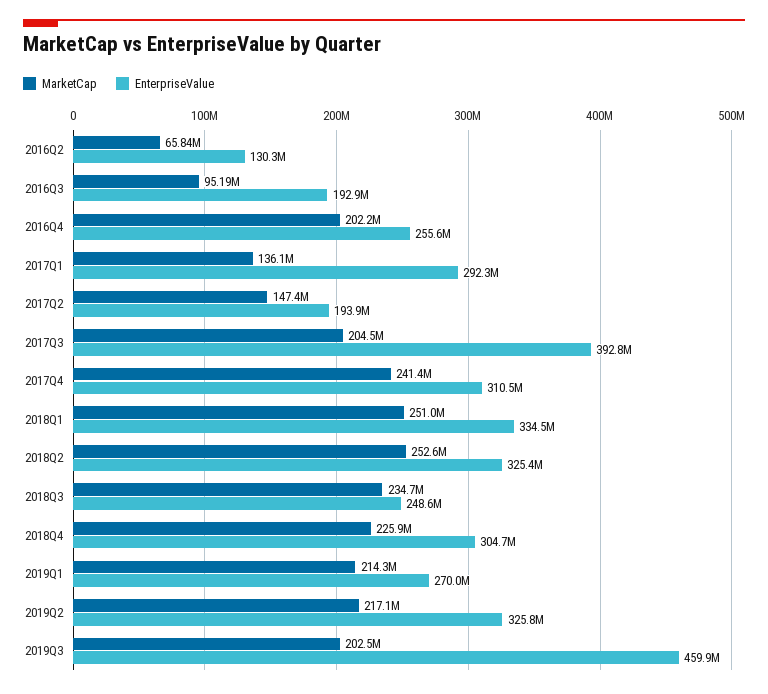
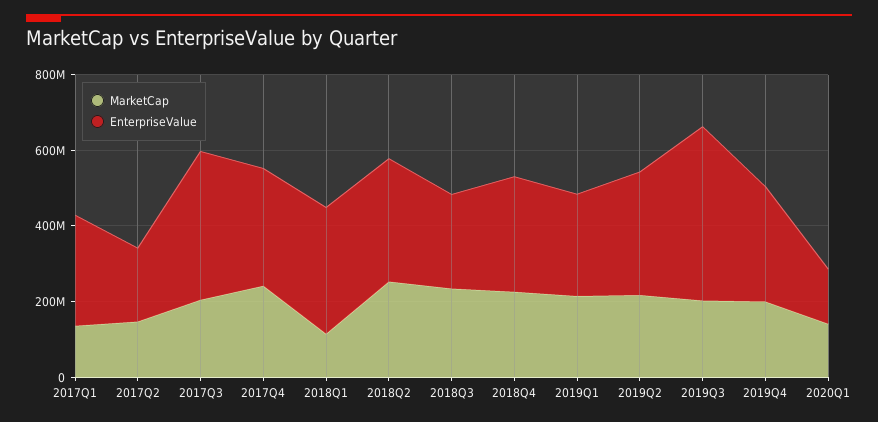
MarketCap, 2016Q2: 65840000 -> none
EnterpriseValue, 2016Q2: 130300000 -> none
MarketCap, 2016Q3: 95190000 -> none
EnterpriseValue, 2016Q3: 192900000 -> none
MarketCap, 2016Q4: 202200000 -> none
EnterpriseValue, 2016Q4: 255600000 -> none
MarketCap, 2018Q1: 251000000 -> 100000000
MarketCap, 2019Q4: none -> 200000000
EnterpriseValue, 2019Q4: none -> 300000000
MarketCap, 2020Q1: none -> 150000000
EnterpriseValue, 2020Q1: none -> 150000000

